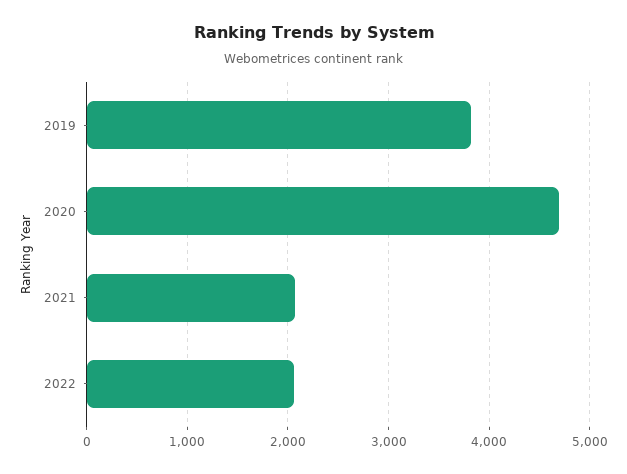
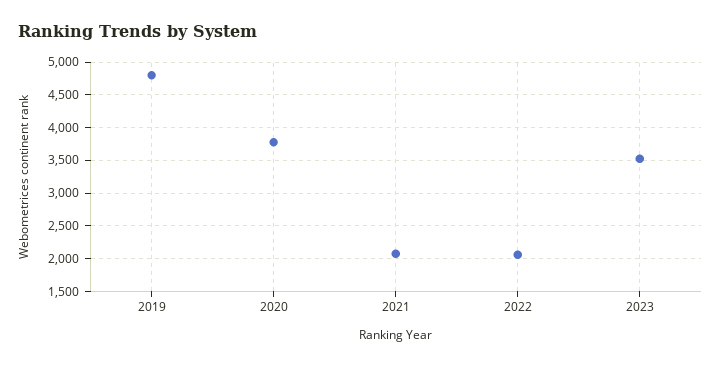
2019: 3800 -> 4800
2020: 4700 -> 3800
2023: none -> 3500

